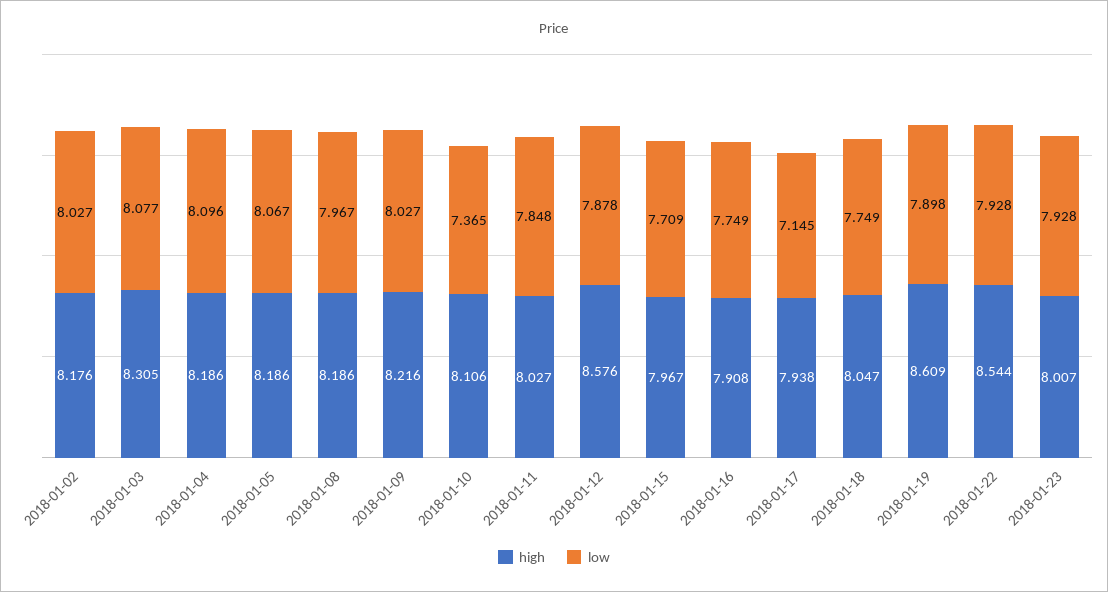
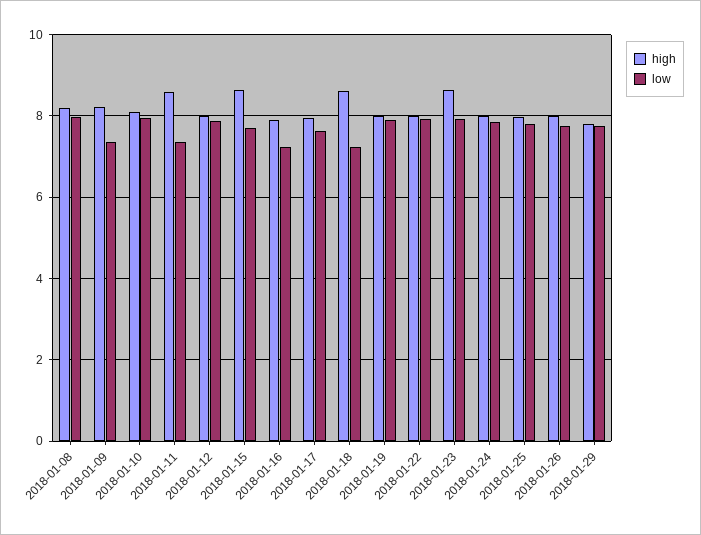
high, 2018-01-02: 8.176 -> none
low, 2018-01-02: 8.027 -> none
high, 2018-01-03: 8.305 -> none
low, 2018-01-03: 8.077 -> none
high, 2018-01-04: 8.186 -> none
low, 2018-01-04: 8.096 -> none
high, 2018-01-05: 8.186 -> none
low, 2018-01-05: 8.067 -> none
low, 2018-01-09: 8.027 -> 7.4
low, 2018-01-10: 7.365 -> 8
high, 2018-01-11: 8.027 -> 8.6
low, 2018-01-11: 7.848 -> 7.4
high, 2018-01-12: 8.576 -> 8
high, 2018-01-15: 7.967 -> 8.6
low, 2018-01-16: 7.749 -> 7.2
low, 2018-01-17: 7.145 -> 7.6
high, 2018-01-18: 8.047 -> 8.6
low, 2018-01-18: 7.749 -> 7.2
high, 2018-01-19: 8.609 -> 8
high, 2018-01-22: 8.544 -> 8
high, 2018-01-23: 8.007 -> 8.6
high, 2018-01-24: none -> 8
low, 2018-01-24: none -> 7.8
high, 2018-01-25: none -> 8
low, 2018-01-25: none -> 7.8
high, 2018-01-26: none -> 8
low, 2018-01-26: none -> 7.8
high, 2018-01-29: none -> 7.8
low, 2018-01-29: none -> 7.8

